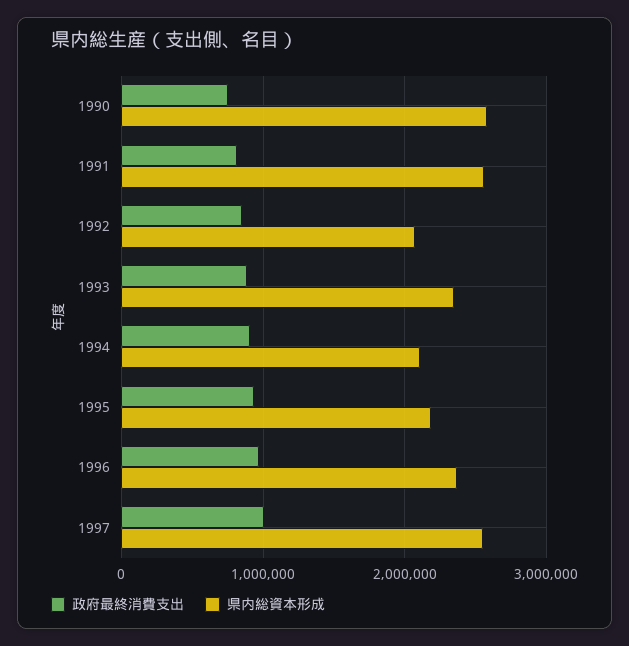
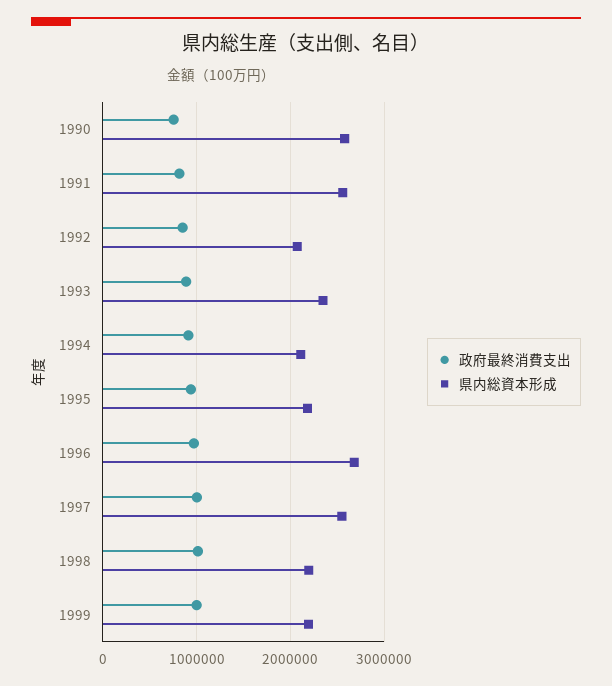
県内総資本形成, 1996: 2400000 -> 2700000
政府最終消費支出, 1998: none -> 1000000
県内総資本形成, 1998: none -> 2200000
政府最終消費支出, 1999: none -> 1000000
県内総資本形成, 1999: none -> 2200000

